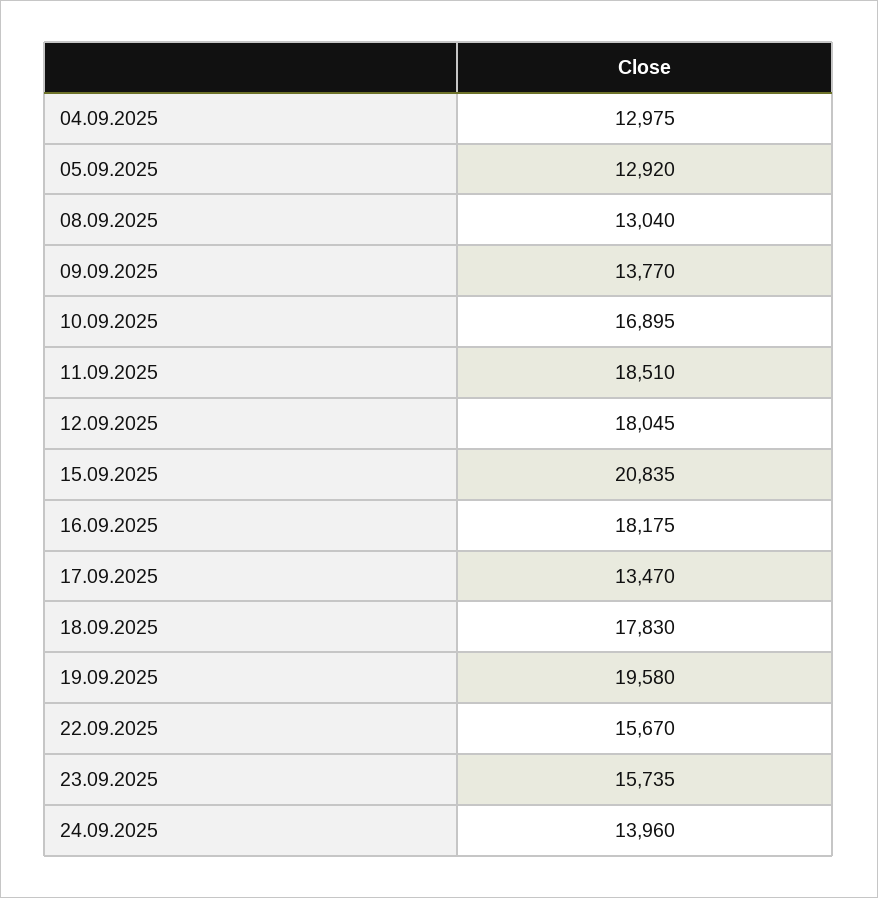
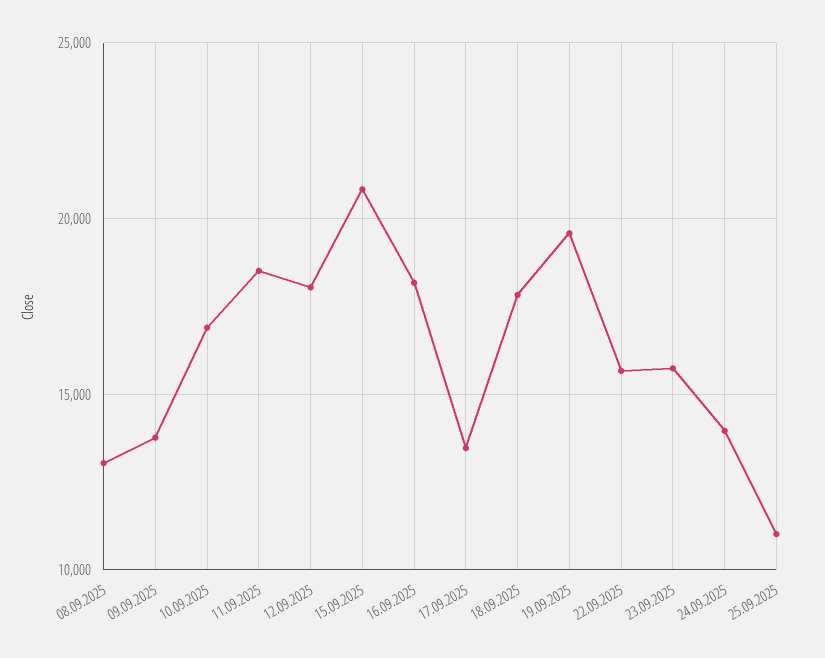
04.09.2025: 12975 -> none
05.09.2025: 12920 -> none
25.09.2025: none -> 11000

